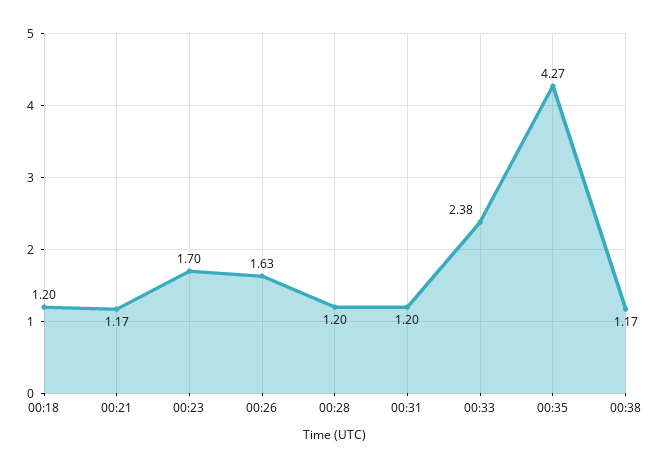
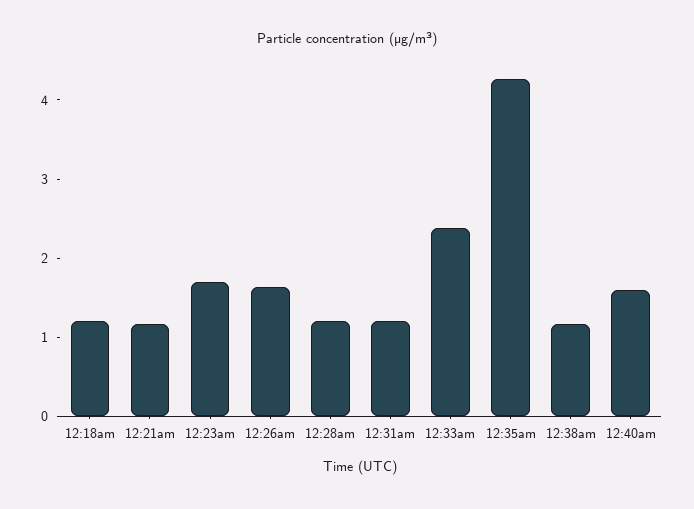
12:40am: none -> 1.6

